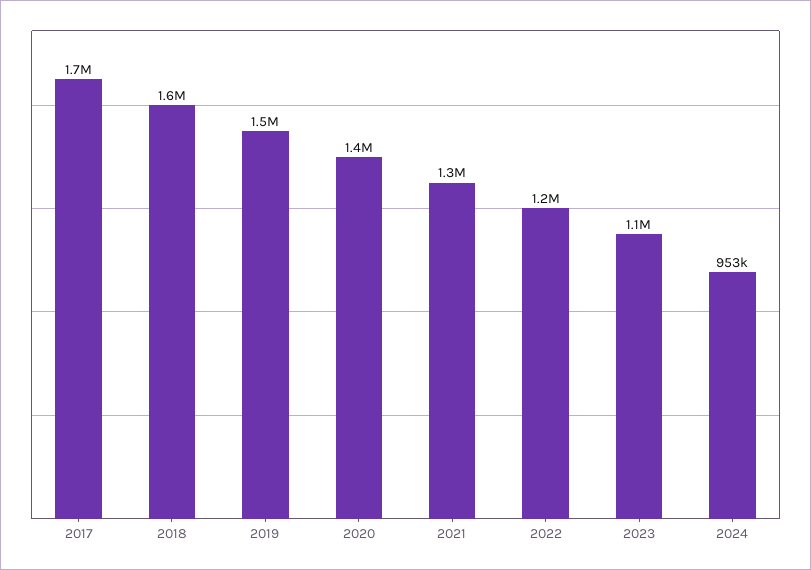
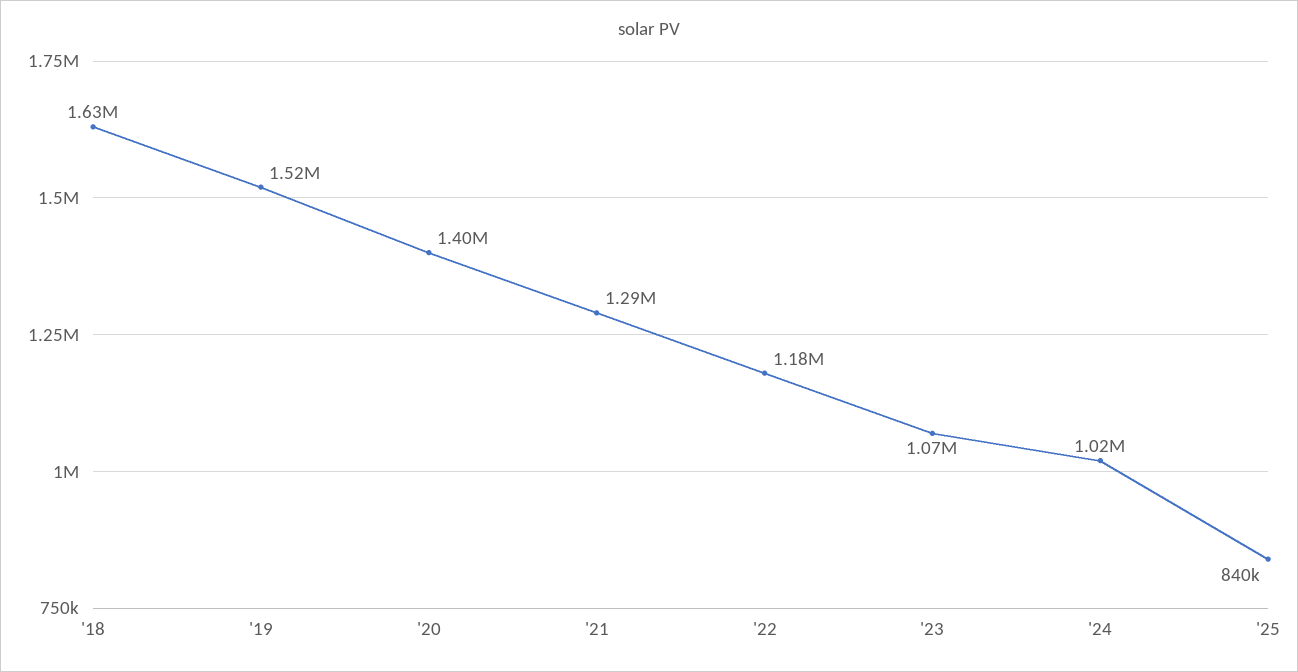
2017: 1700000 -> none
2024: 953000 -> 1020000
'25: none -> 840000

